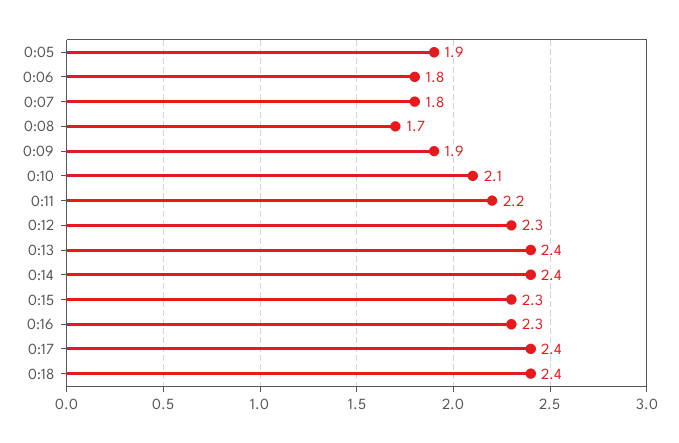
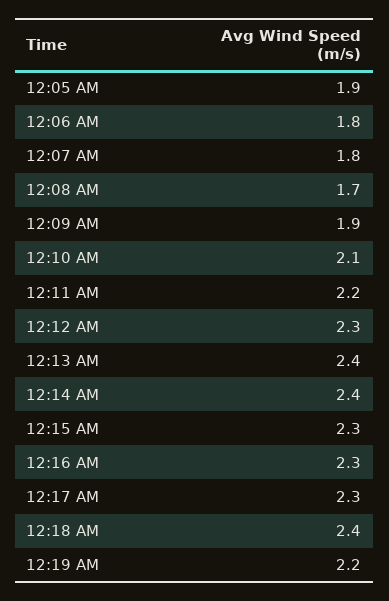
0:17: 2.4 -> 2.3
12:19 AM: none -> 2.2

